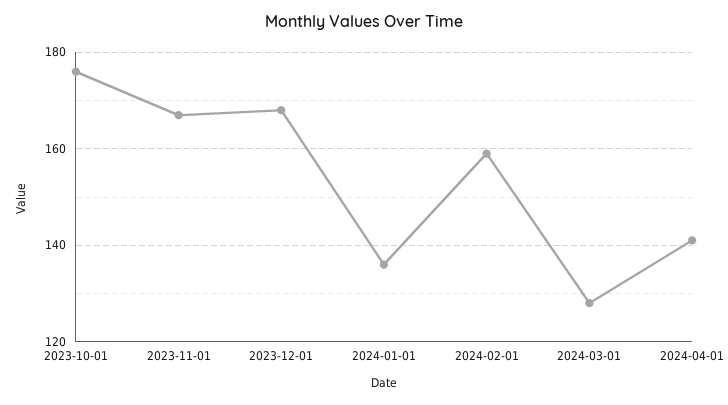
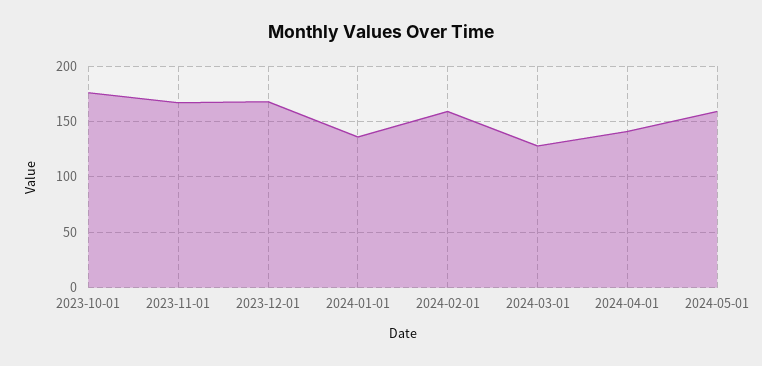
2024-05-01: none -> 160

